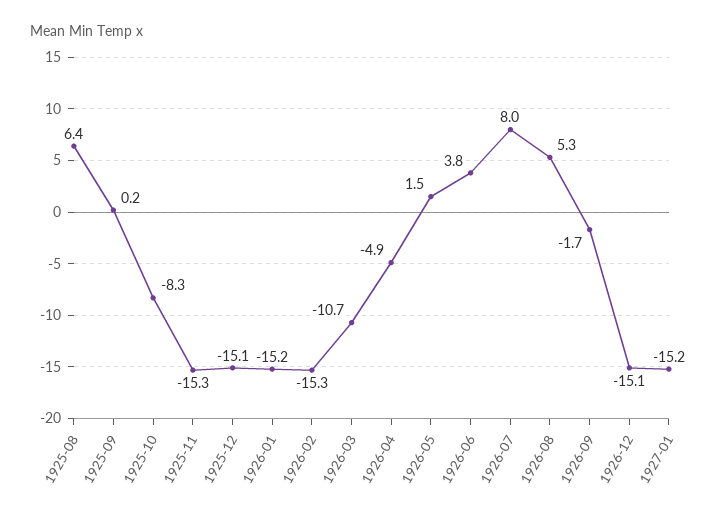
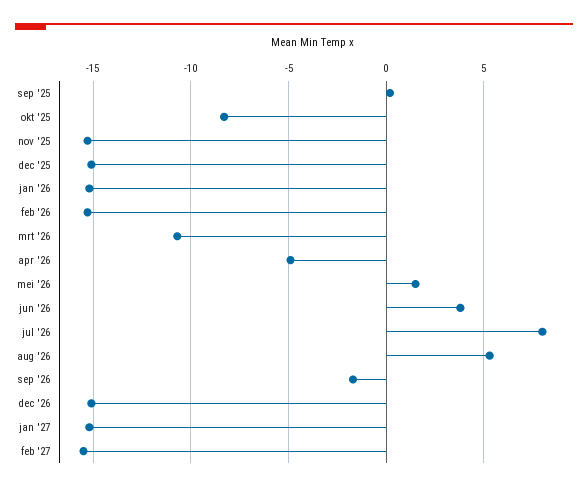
1925-08: 6.4 -> none
feb '27: none -> -15.5

